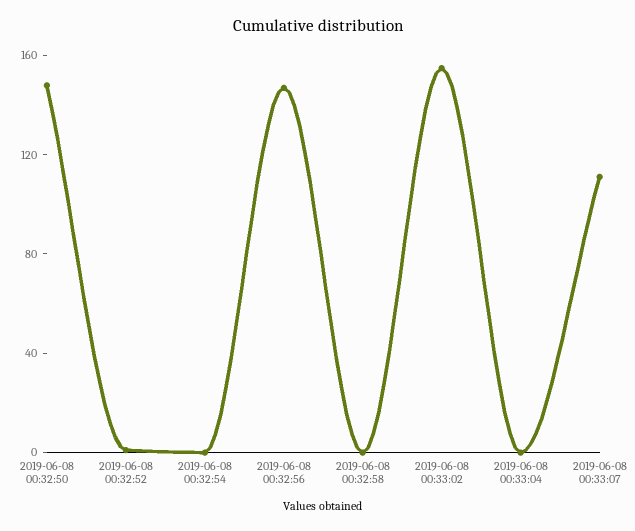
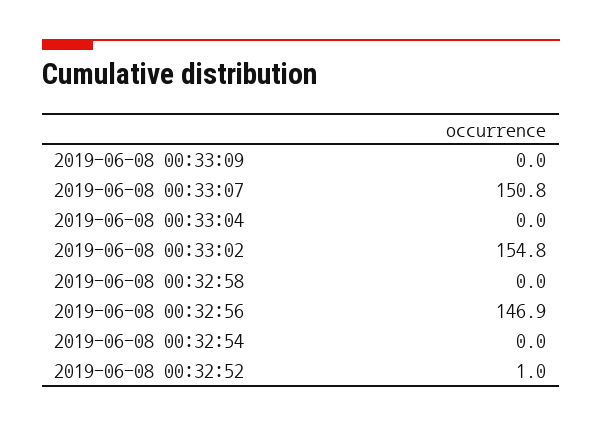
2019-06-08 00:32:50: 150 -> none
2019-06-08 00:33:07: 110 -> 150.8
2019-06-08 00:33:09: none -> 0

